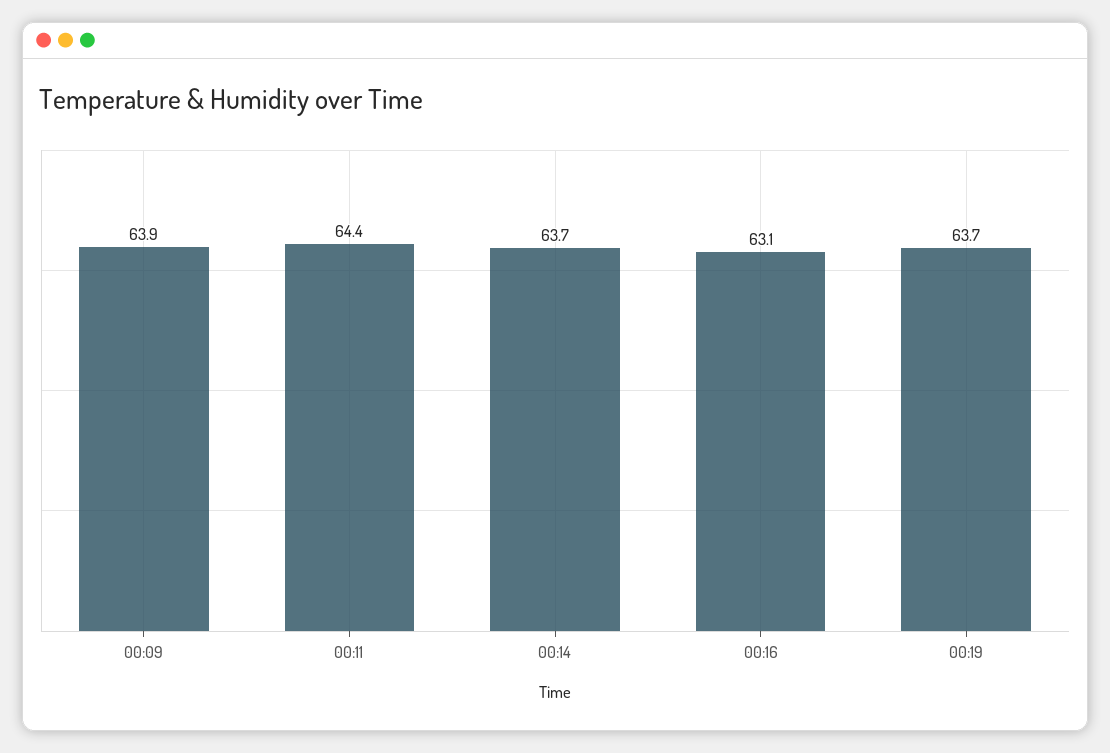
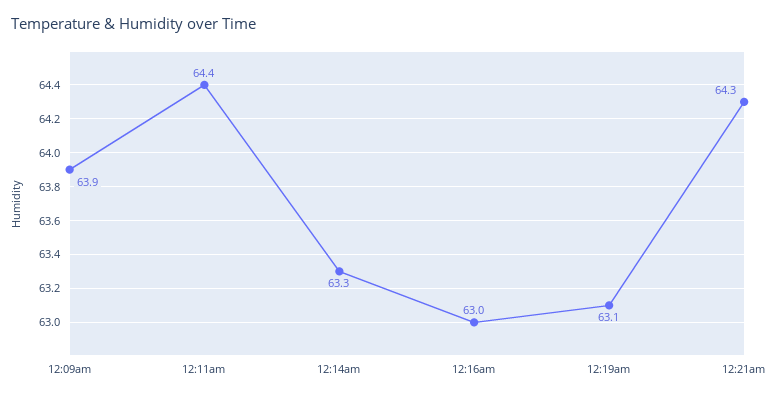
00:14: 63.7 -> 63.3
00:16: 63.1 -> 63
00:19: 63.7 -> 63.1
12:21am: none -> 64.3

